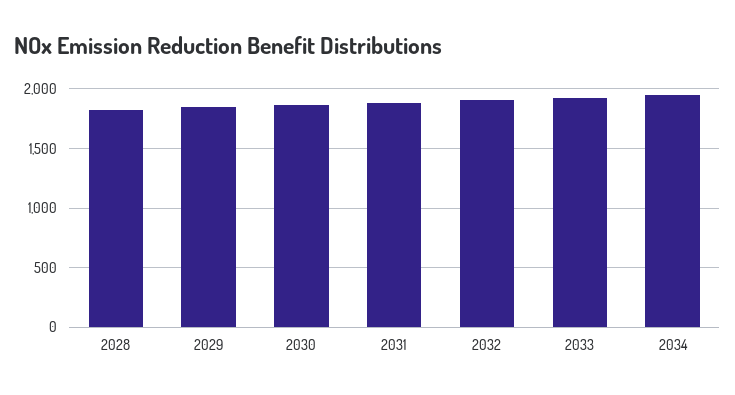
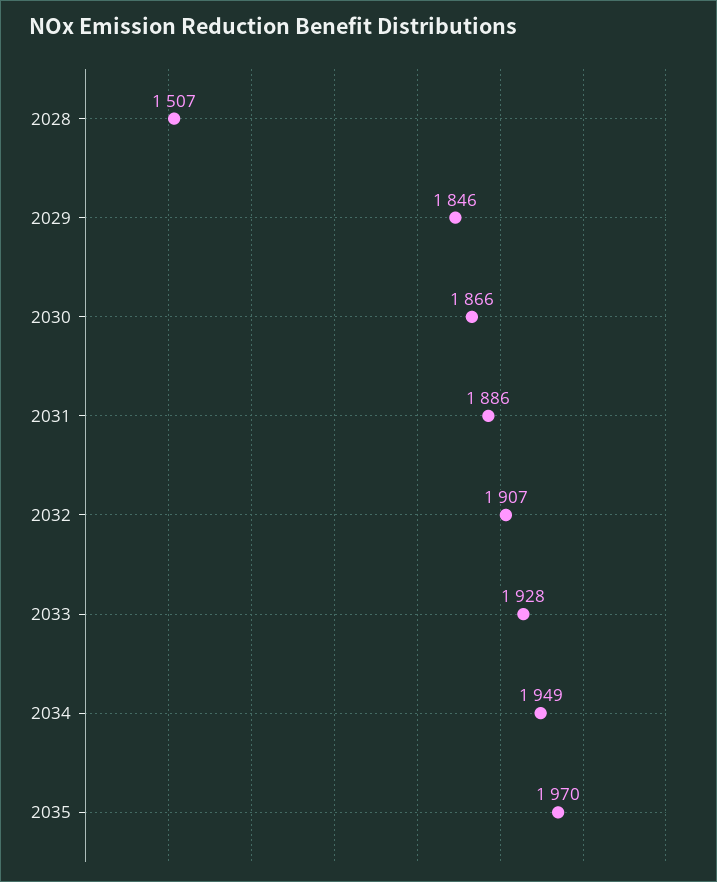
2028: 1800 -> 1507
2035: none -> 1970

